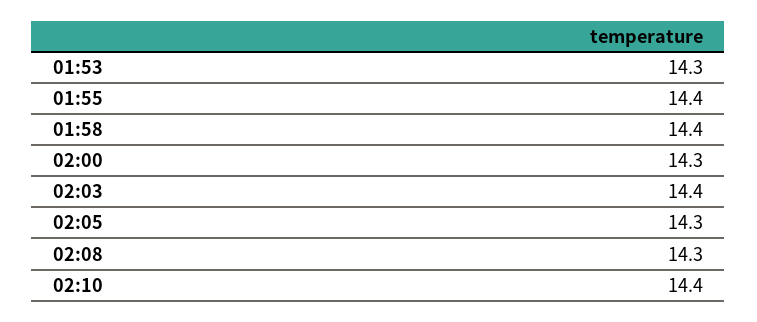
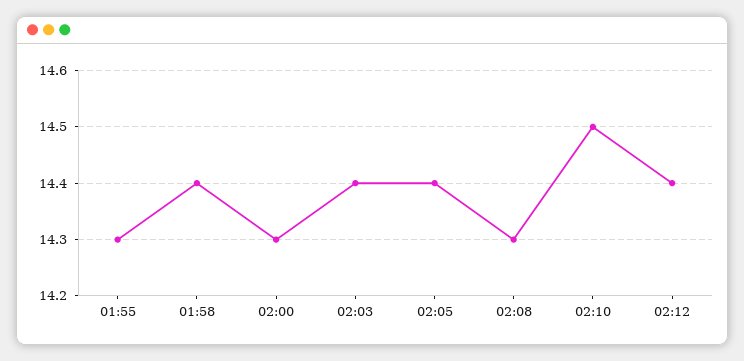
01:53: 14.3 -> none
01:55: 14.4 -> 14.3
02:05: 14.3 -> 14.4
02:10: 14.4 -> 14.5
02:12: none -> 14.4

